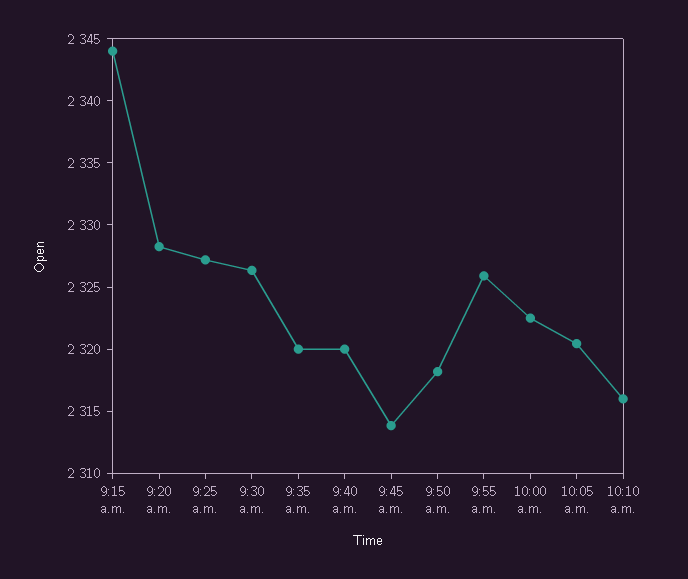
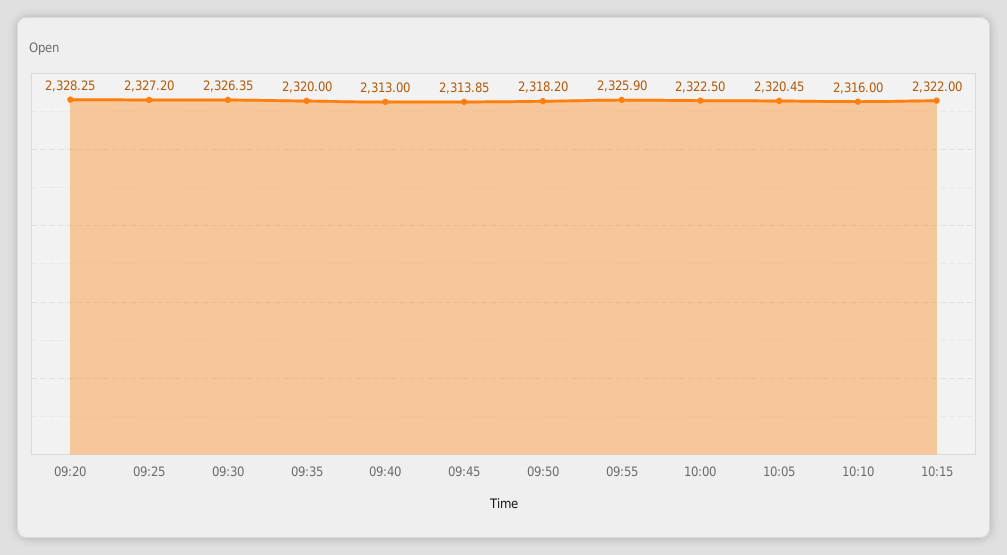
9:15 a.m.: 2344 -> none
9:40 a.m.: 2320 -> 2313
10:15: none -> 2322

